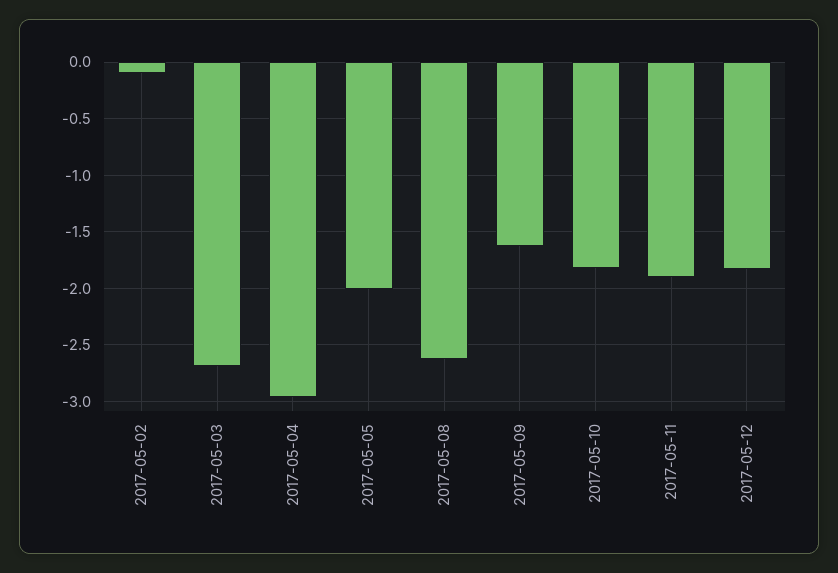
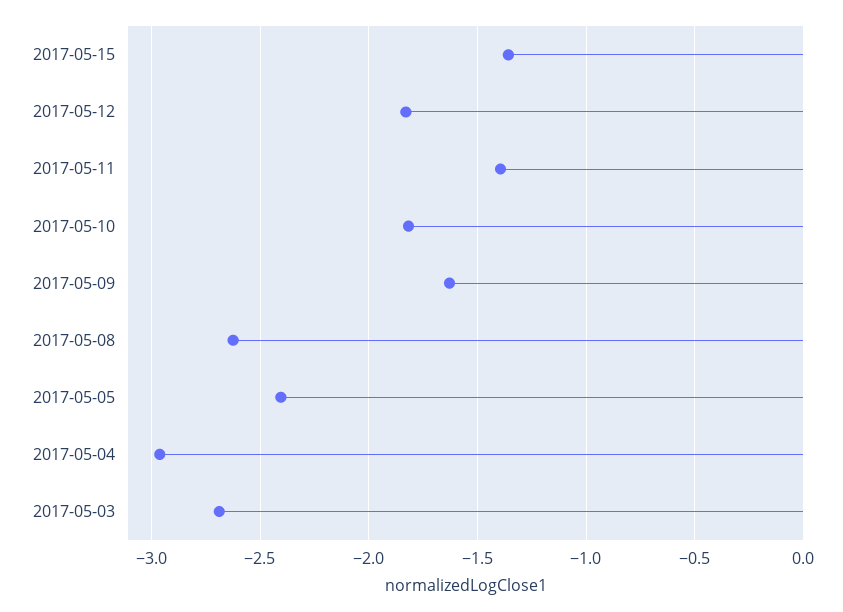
2017-05-02: -0.1 -> none
2017-05-05: -2 -> -2.4
2017-05-11: -1.9 -> -1.4
2017-05-15: none -> -1.35

